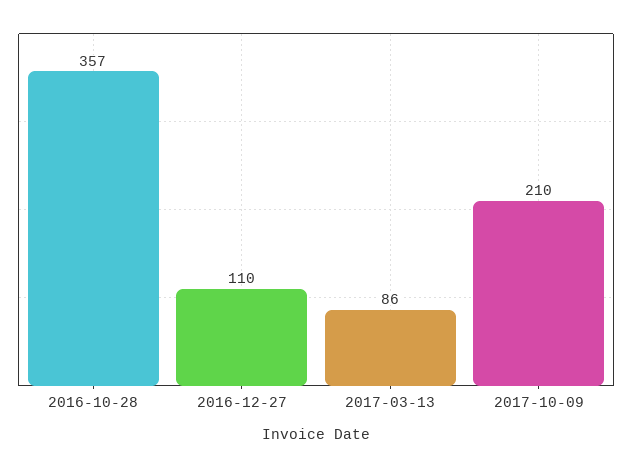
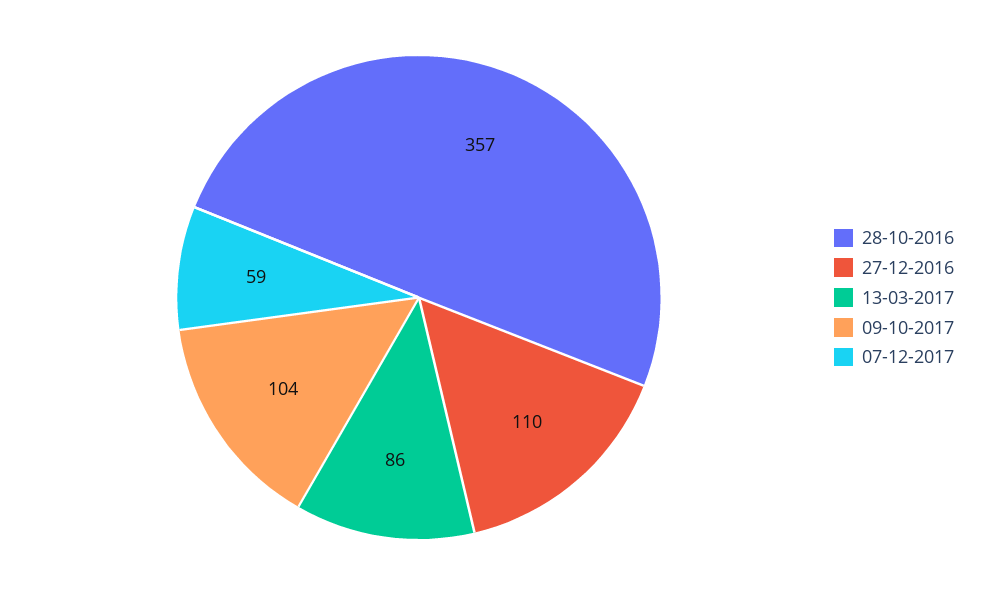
2017-10-09: 210 -> 104
07-12-2017: none -> 59

